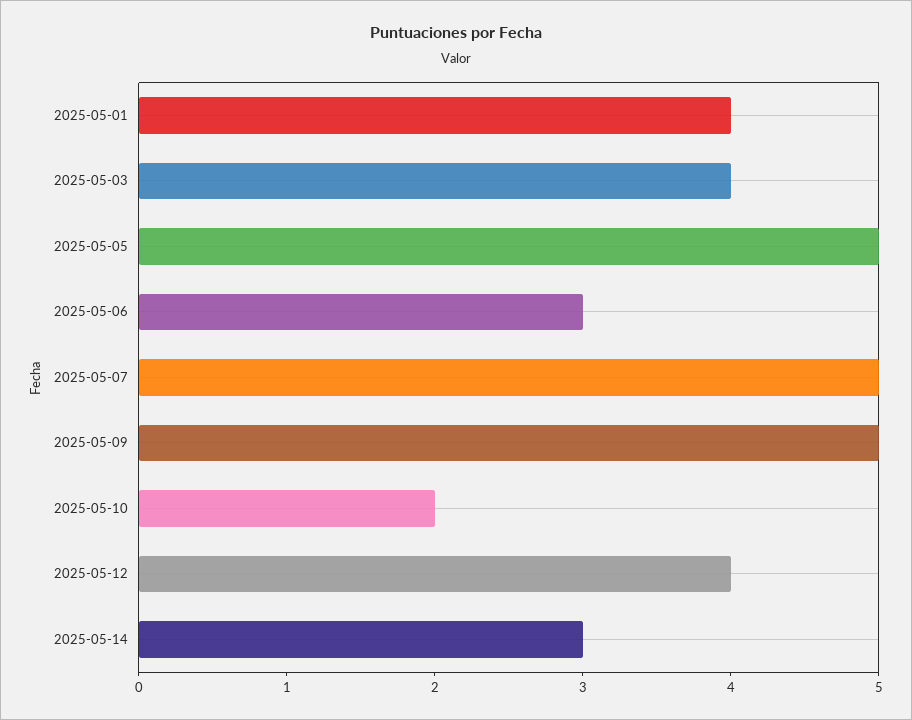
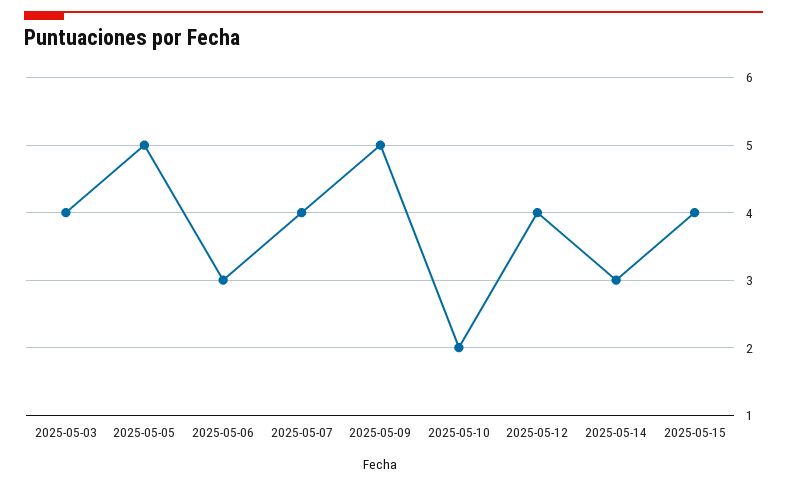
2025-05-01: 4 -> none
2025-05-07: 5 -> 4
2025-05-15: none -> 4

